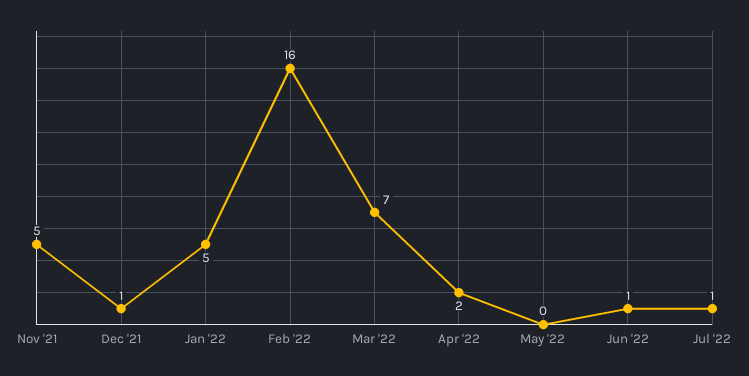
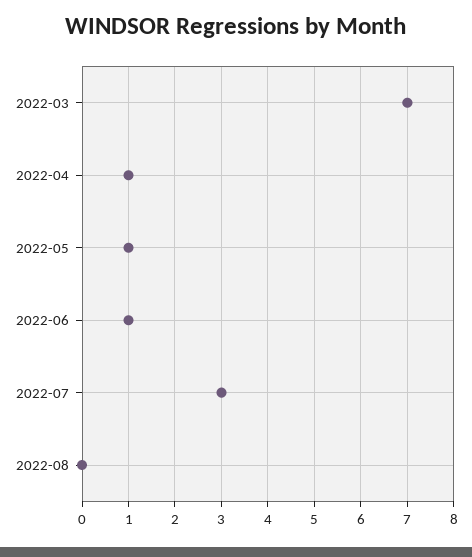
Nov '21: 5 -> none
Dec '21: 1 -> none
Jan '22: 5 -> none
Feb '22: 16 -> none
Apr '22: 2 -> 1
May '22: 0 -> 1
Jul '22: 1 -> 3
2022-08: none -> 0

